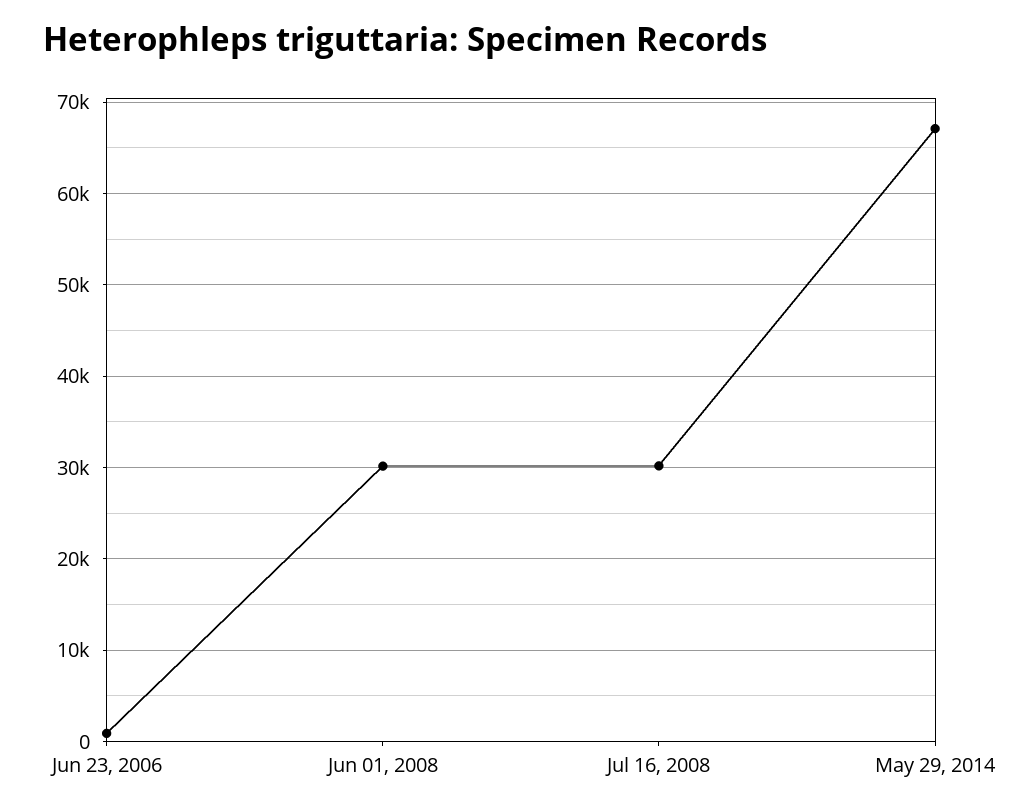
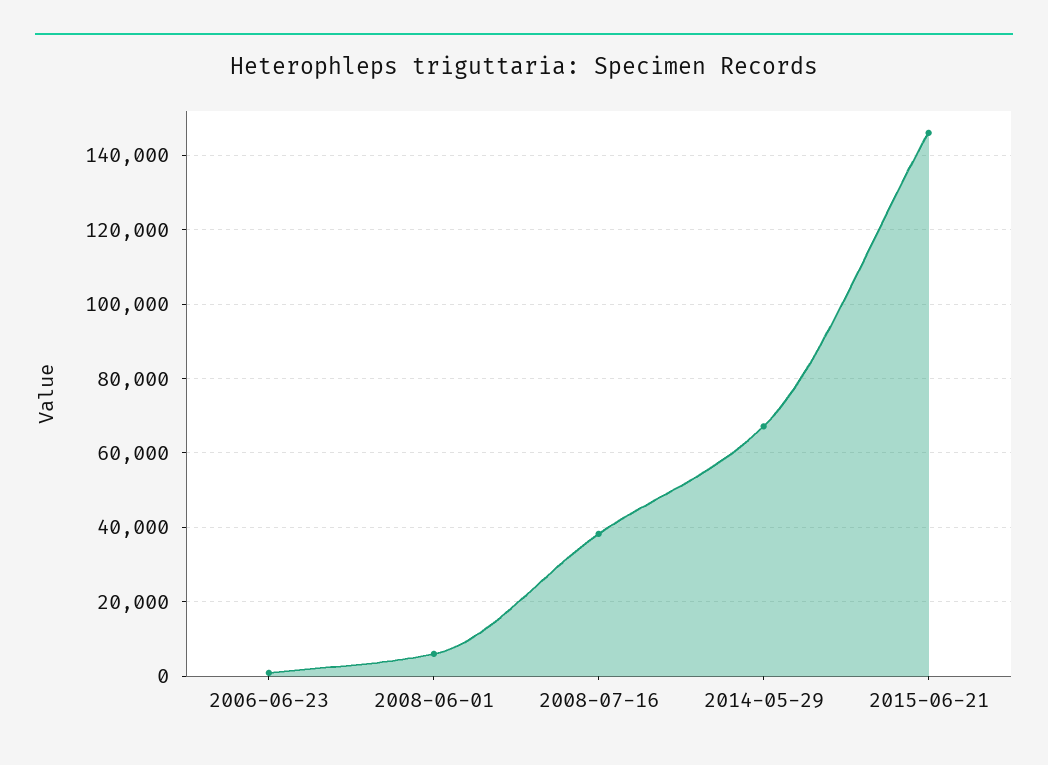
Jun 01, 2008: 30000 -> 6000
Jul 16, 2008: 30000 -> 38000
2015-06-21: none -> 146000

